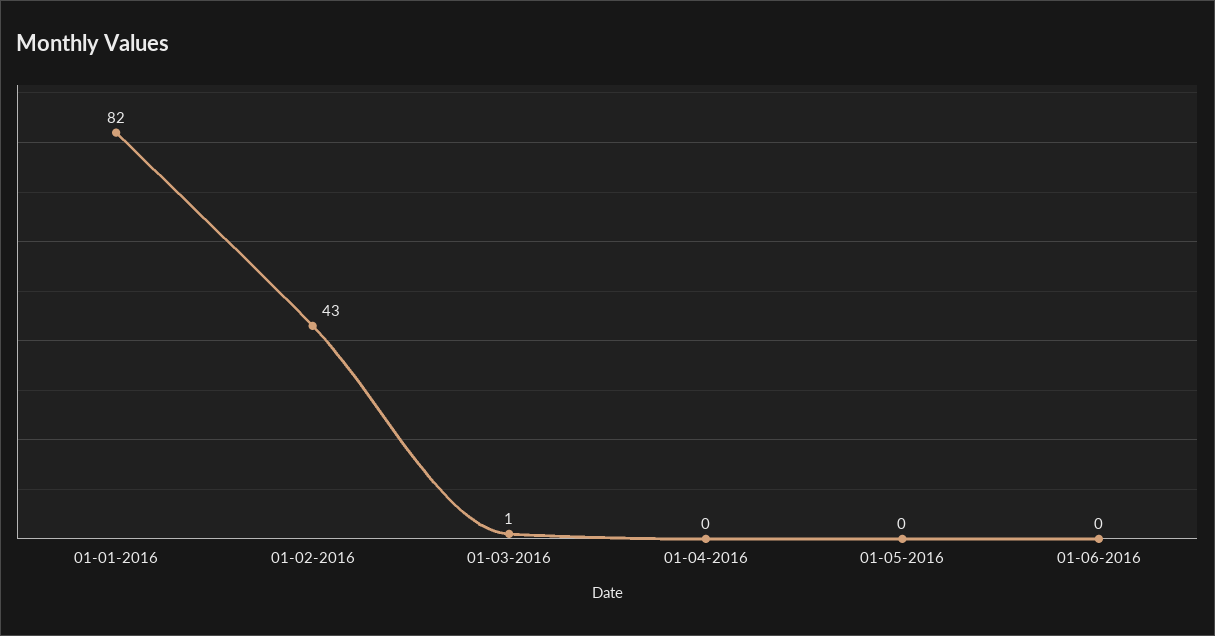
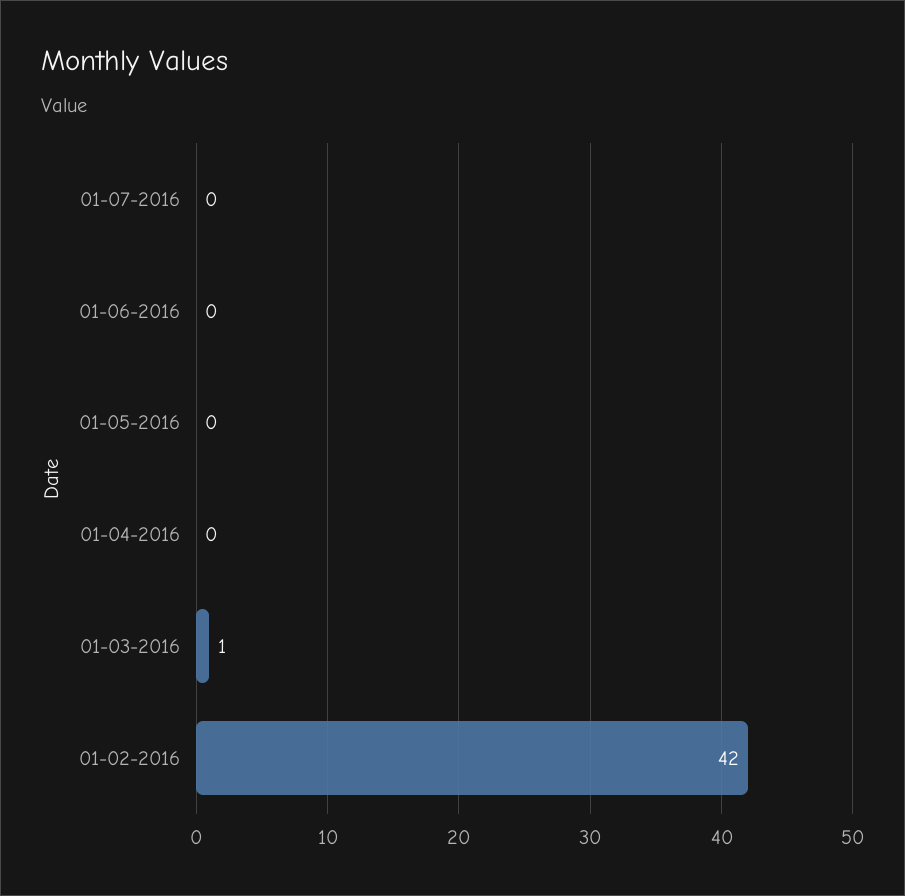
01-01-2016: 82 -> none
01-02-2016: 43 -> 42
01-07-2016: none -> 0

